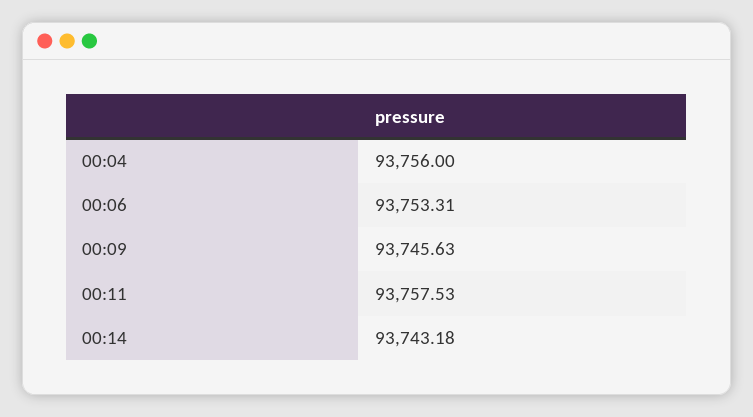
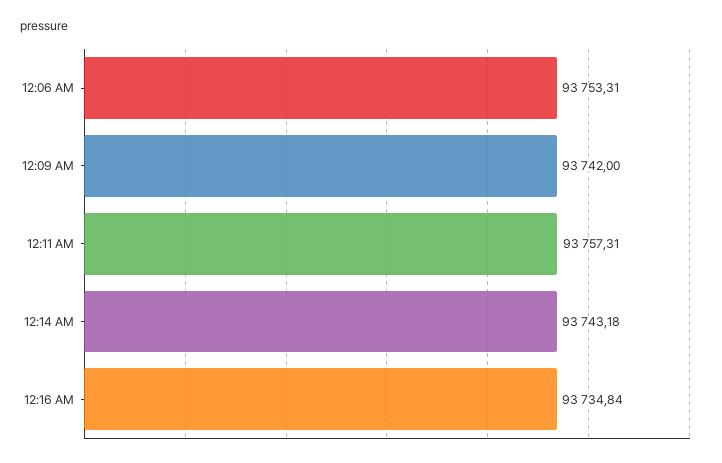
00:04: 93756 -> none
00:09: 93745.63 -> 93742
00:11: 93757.53 -> 93757.31
12:16 AM: none -> 93734.84

